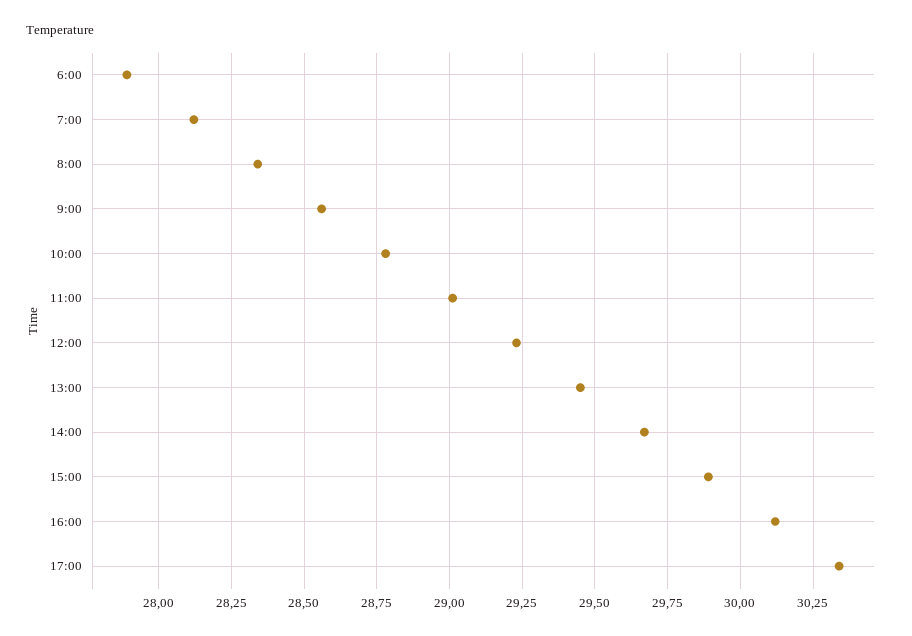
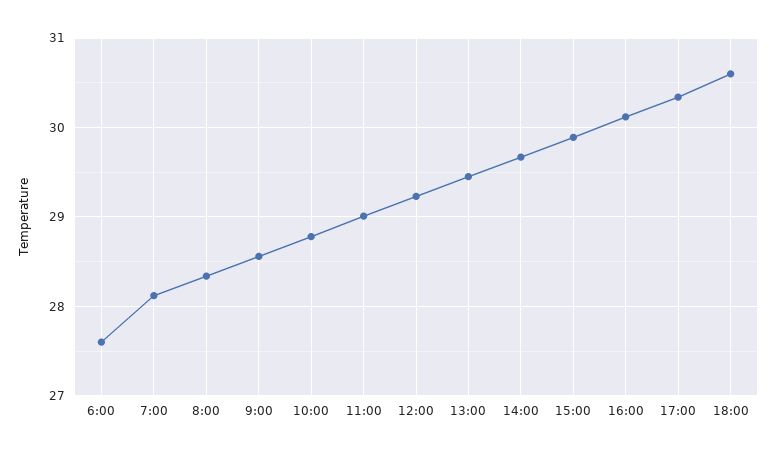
6:00: 27.9 -> 27.6
18:00: none -> 30.6

